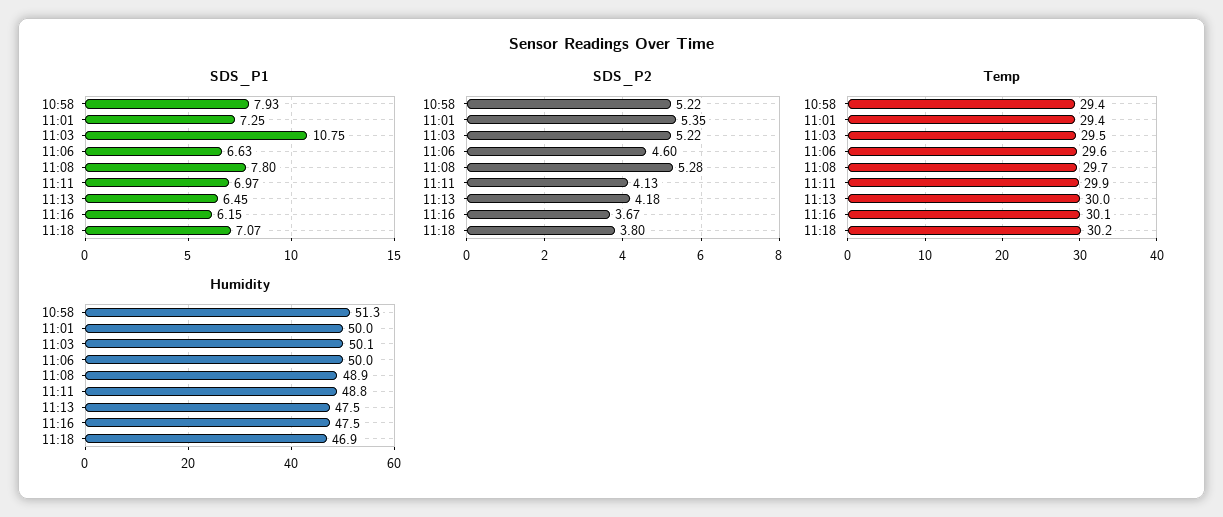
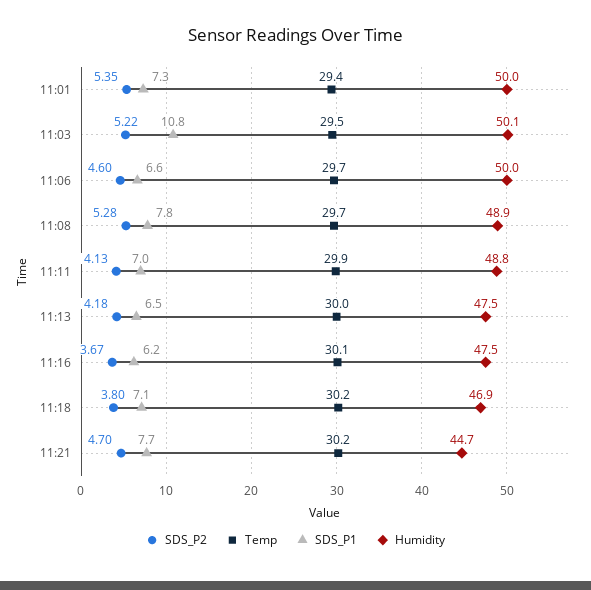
SDS_P1, 10:58: 7.93 -> none
SDS_P2, 10:58: 5.22 -> none
Temp, 10:58: 29.4 -> none
Temp, 11:06: 29.6 -> 29.7
Humidity, 10:58: 51.3 -> none
SDS_P2, 11:21: none -> 4.7
Temp, 11:21: none -> 30.2
SDS_P1, 11:21: none -> 7.7
Humidity, 11:21: none -> 44.7

